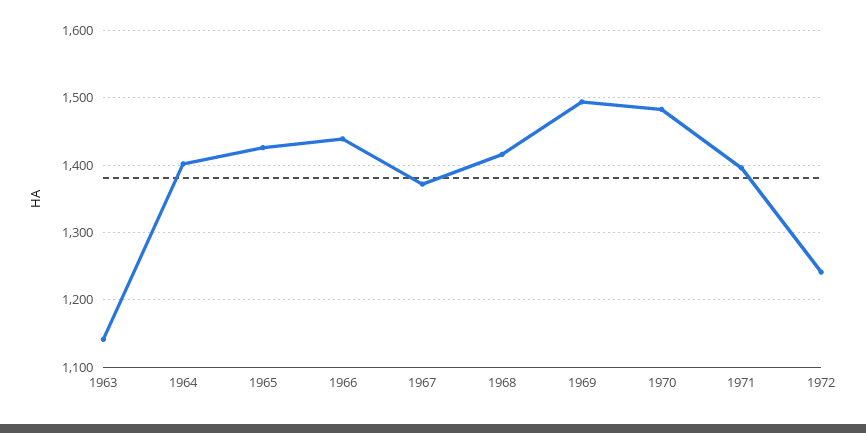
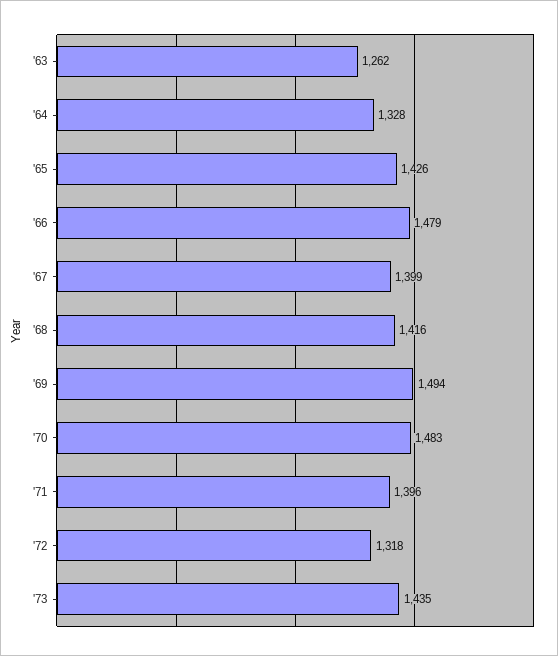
1963: 1140 -> 1262
1964: 1400 -> 1328
1966: 1440 -> 1479
1967: 1370 -> 1399
1972: 1240 -> 1318
'73: none -> 1435

